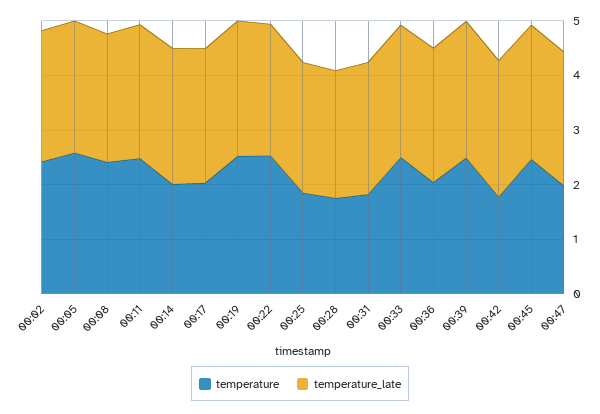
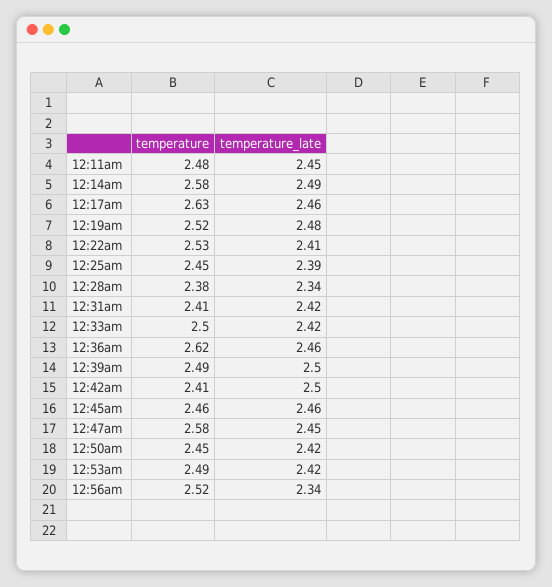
temperature, 00:02: 2.4 -> none
temperature_late, 00:02: 2.4 -> none
temperature, 00:05: 2.6 -> none
temperature_late, 00:05: 2.4 -> none
temperature, 00:08: 2.4 -> none
temperature_late, 00:08: 2.4 -> none
temperature, 00:14: 2 -> 2.58
temperature, 00:17: 2 -> 2.63
temperature, 00:25: 1.8 -> 2.45
temperature, 00:28: 1.8 -> 2.38
temperature, 00:31: 1.8 -> 2.41
temperature, 00:36: 2 -> 2.62
temperature, 00:42: 1.8 -> 2.41
temperature, 00:47: 2 -> 2.58
temperature, 12:50am: none -> 2.45
temperature_late, 12:50am: none -> 2.42
temperature, 12:53am: none -> 2.49
temperature_late, 12:53am: none -> 2.42
temperature, 12:56am: none -> 2.52
temperature_late, 12:56am: none -> 2.34

